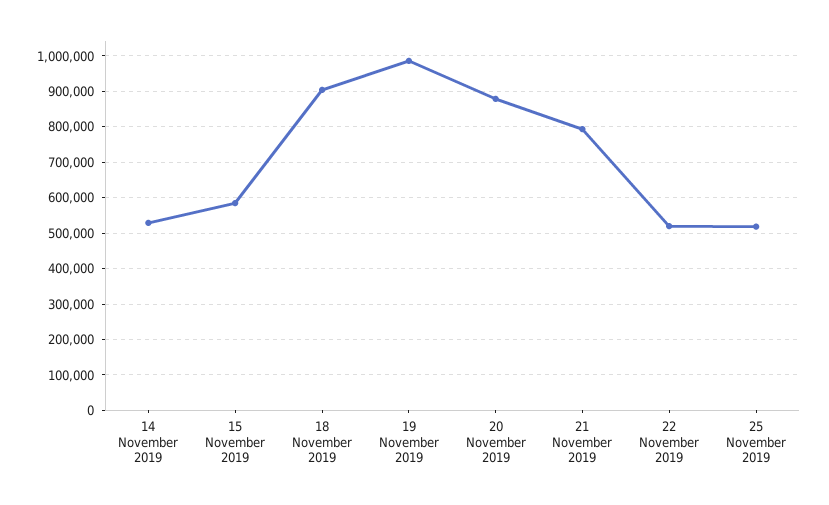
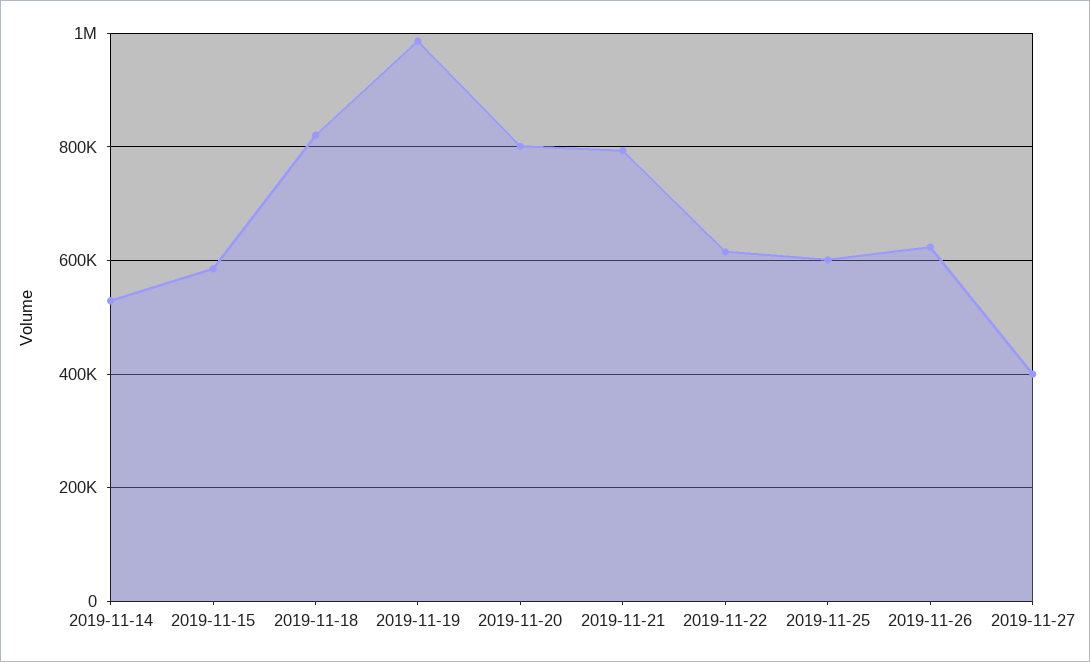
18 November 2019: 900000 -> 820000
20 November 2019: 880000 -> 800000
22 November 2019: 520000 -> 620000
25 November 2019: 520000 -> 600000
2019-11-26: none -> 620000
2019-11-27: none -> 400000

